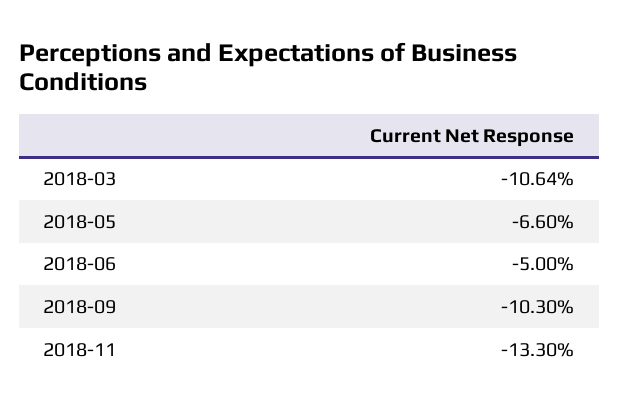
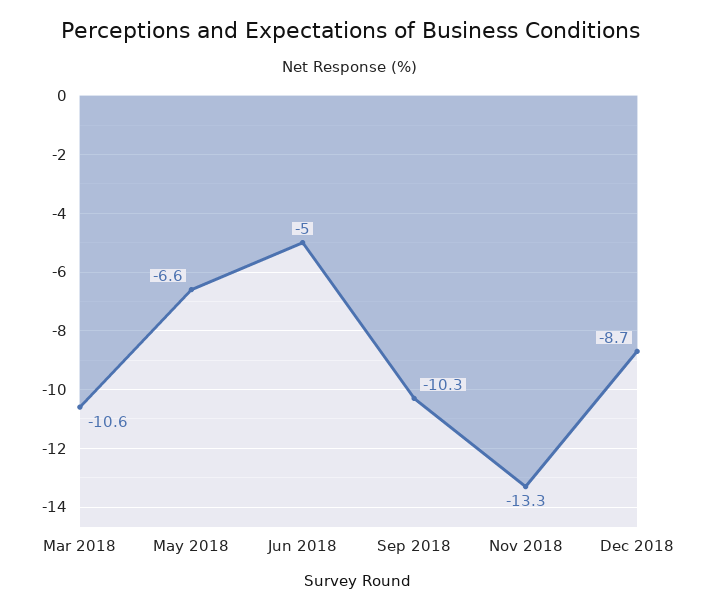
Dec 2018: none -> -8.7

